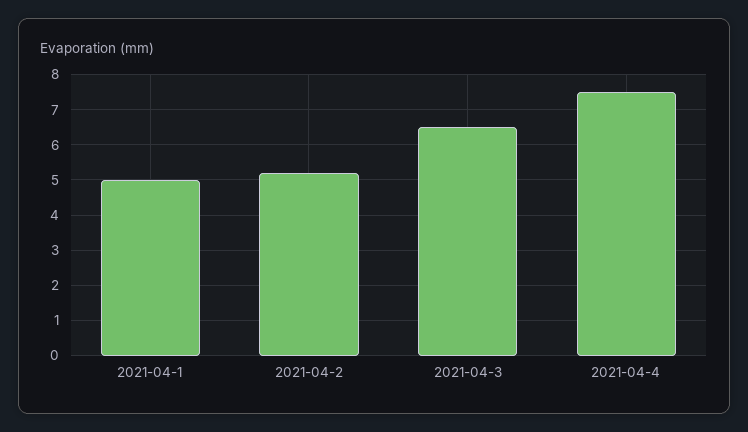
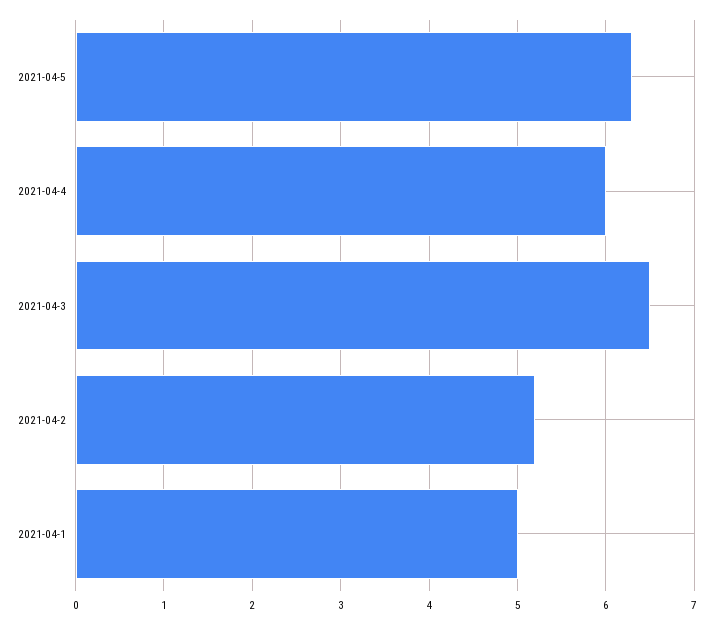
2021-04-4: 7.5 -> 6
2021-04-5: none -> 6.3

